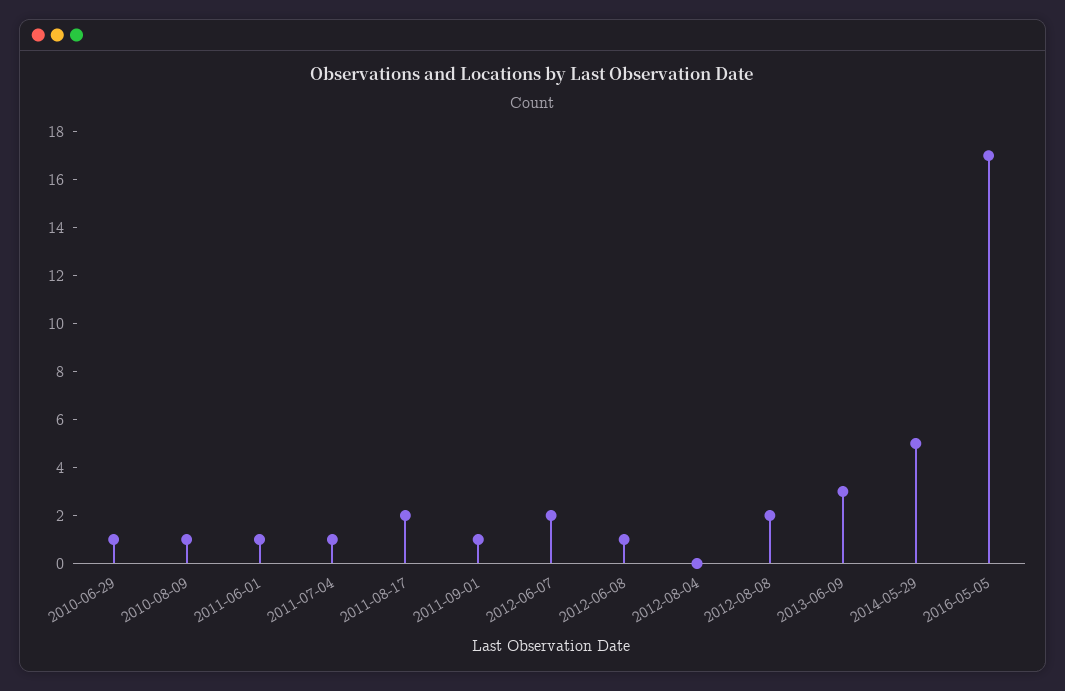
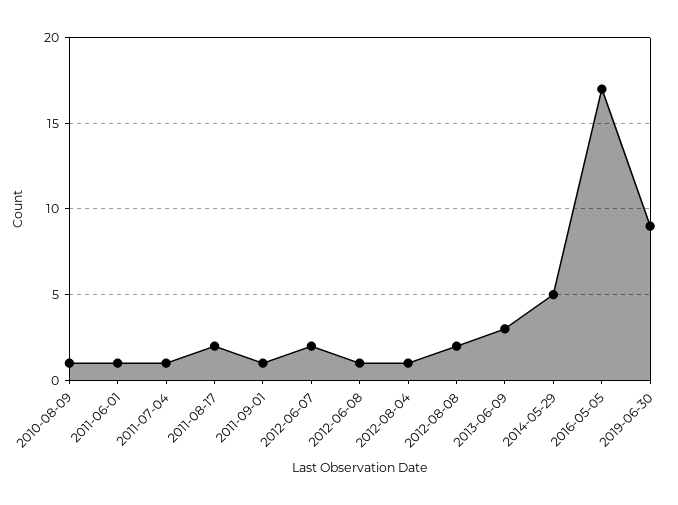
2010-06-29: 1 -> none
2012-08-04: 0 -> 1
2019-06-30: none -> 9

